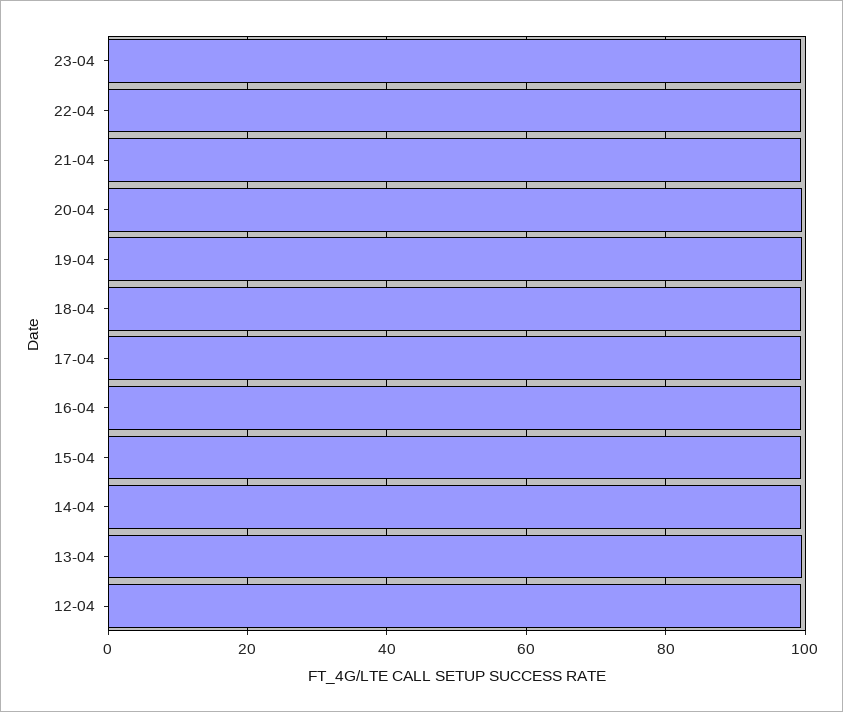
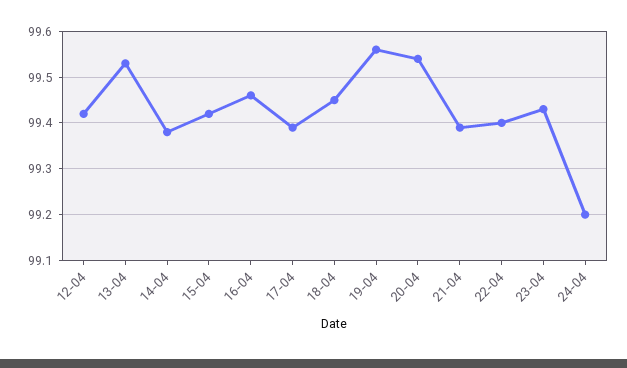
24-04: none -> 99.2

